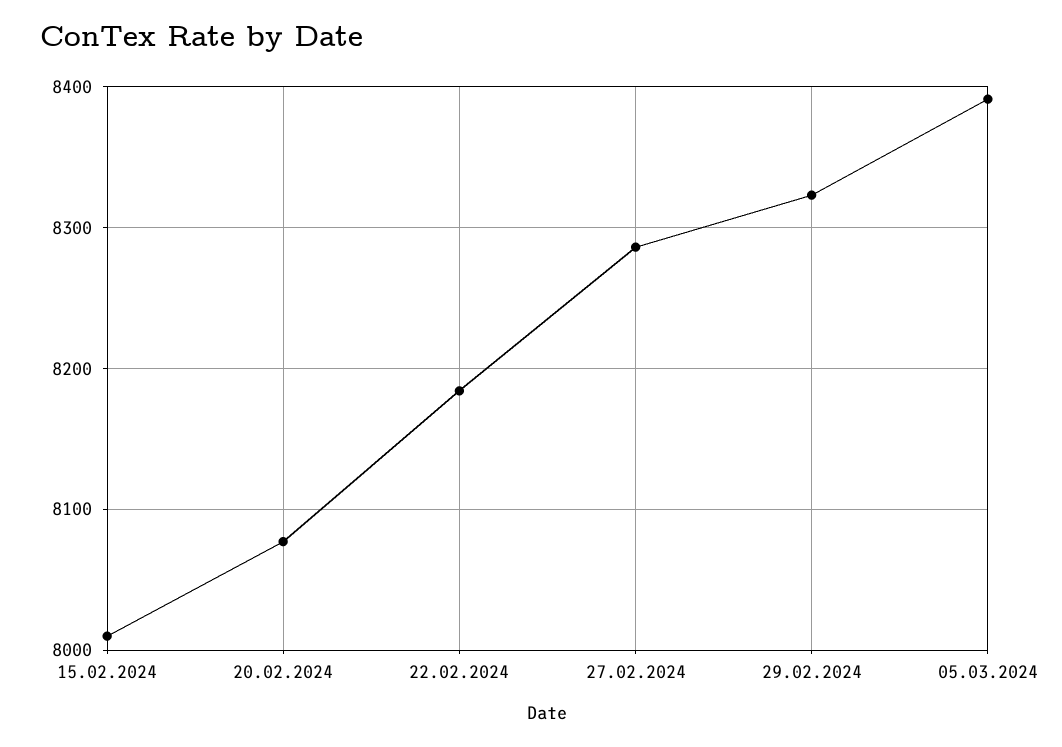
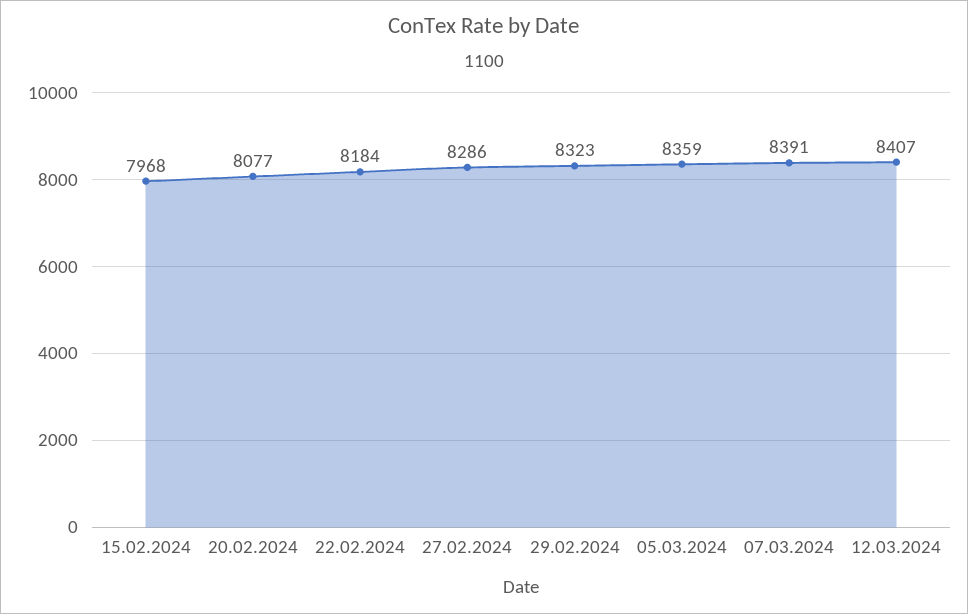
15.02.2024: 8010 -> 7968
05.03.2024: 8390 -> 8359
07.03.2024: none -> 8391
12.03.2024: none -> 8407

